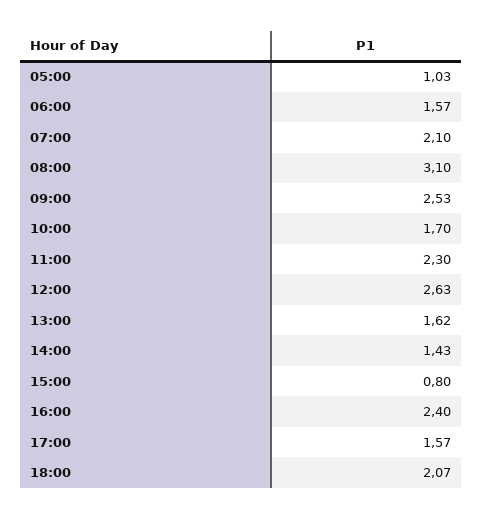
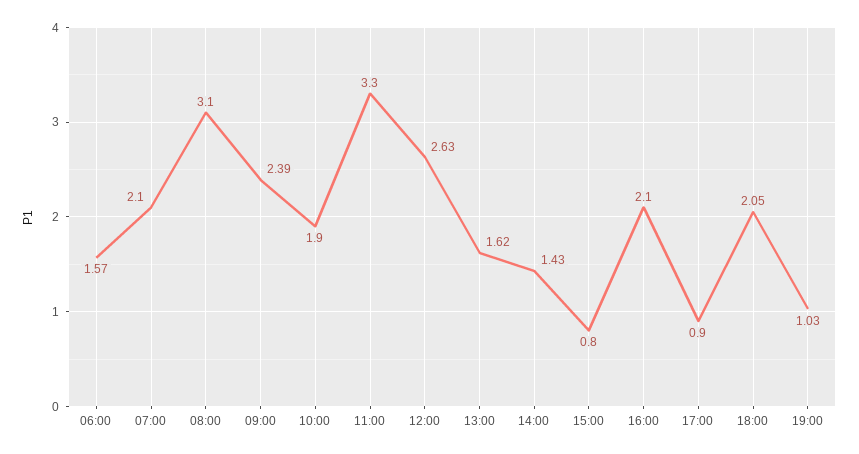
05:00: 1.03 -> none
09:00: 2.53 -> 2.39
10:00: 1.7 -> 1.9
11:00: 2.3 -> 3.3
16:00: 2.4 -> 2.1
17:00: 1.57 -> 0.9
18:00: 2.07 -> 2.05
19:00: none -> 1.03

